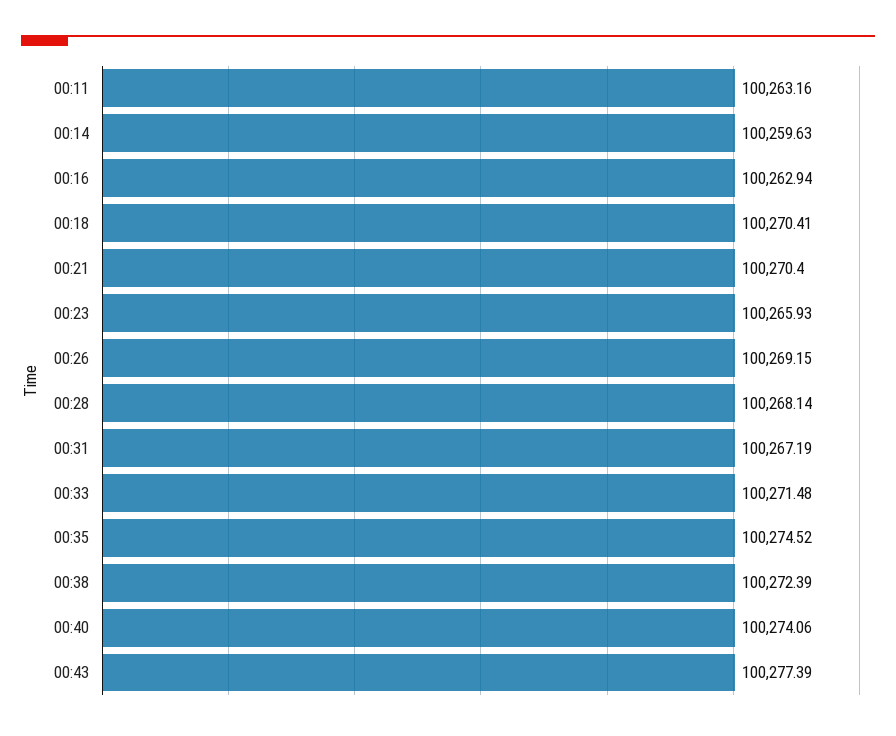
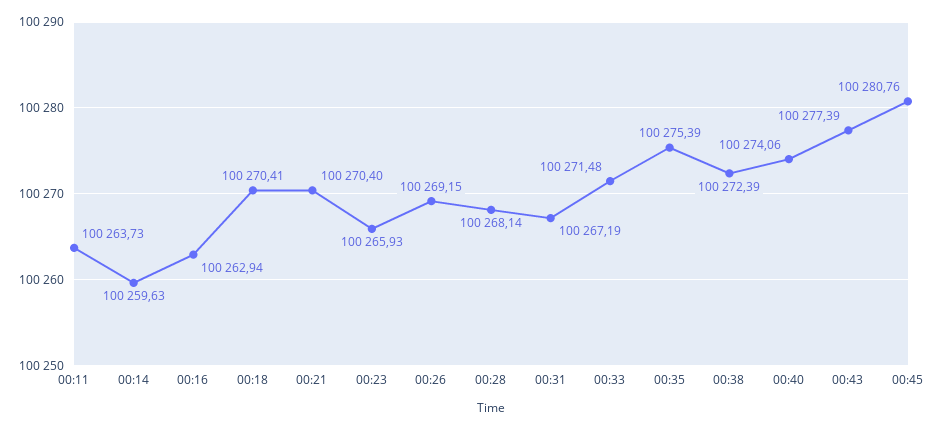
00:11: 100263.16 -> 100263.73
00:35: 100274.52 -> 100275.39
00:45: none -> 100280.76

